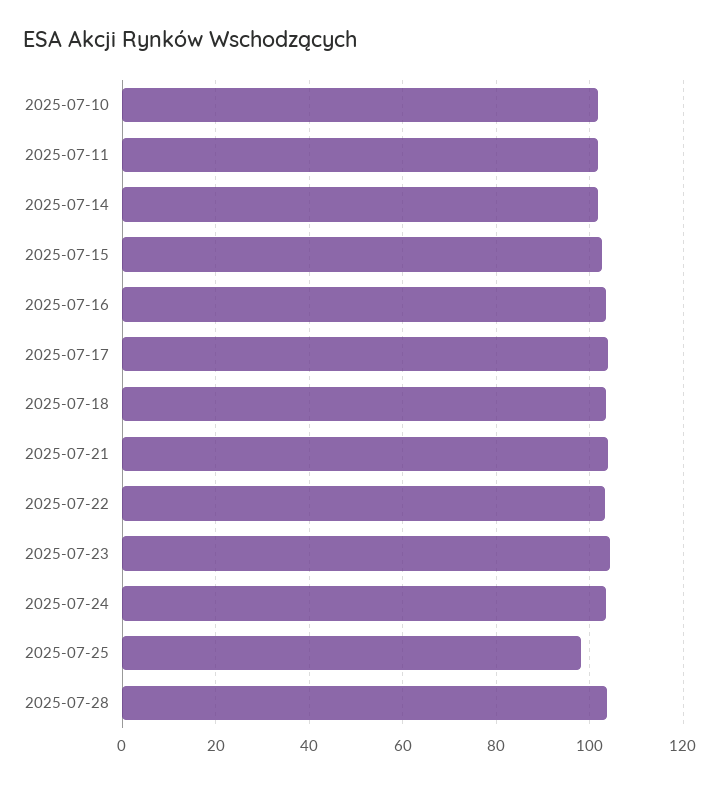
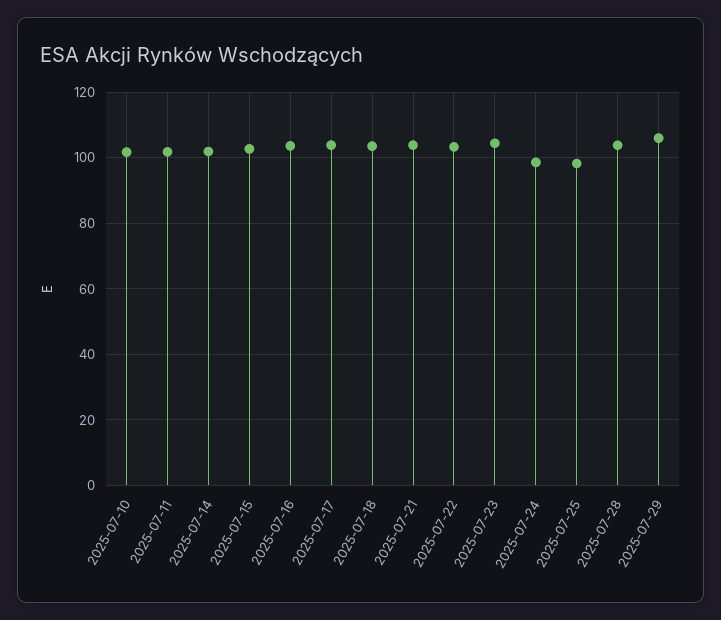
2025-07-24: 104 -> 98
2025-07-29: none -> 106

